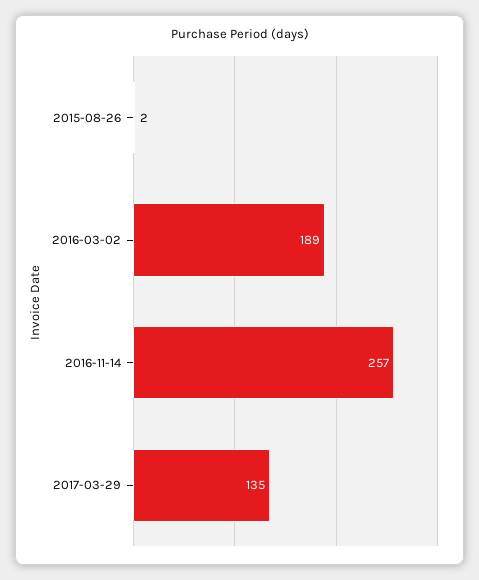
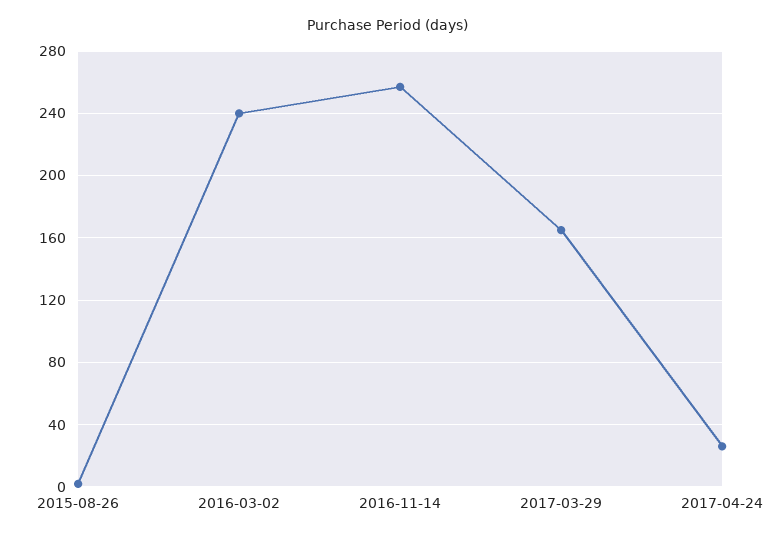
2016-03-02: 189 -> 240
2017-03-29: 135 -> 165
2017-04-24: none -> 25

